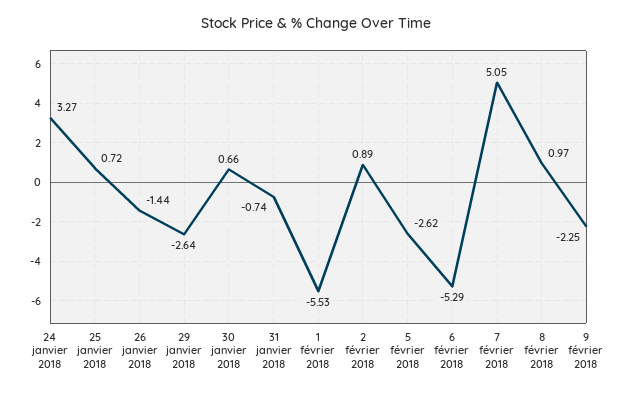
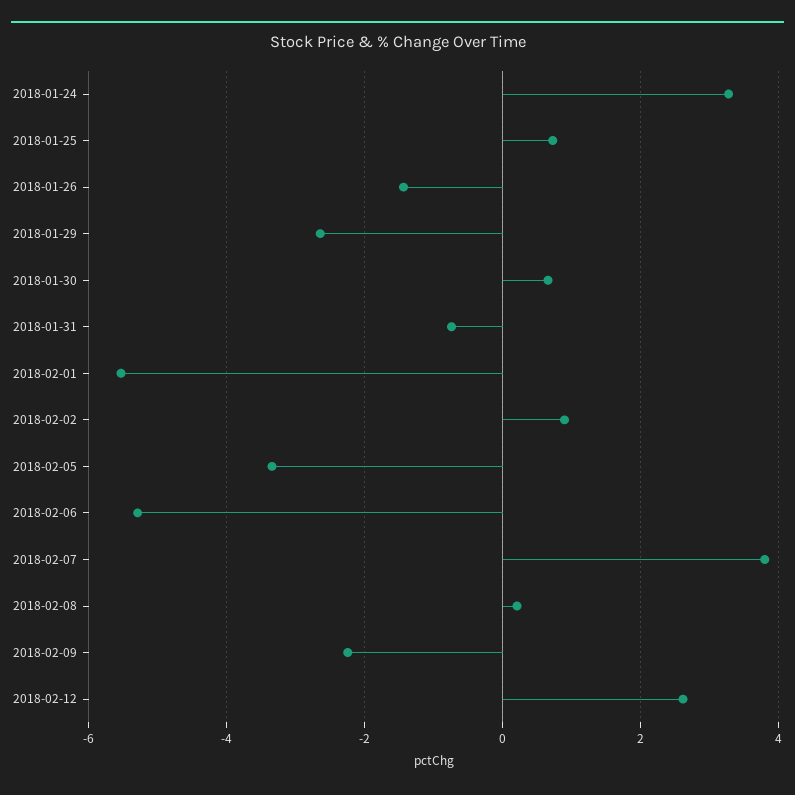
5 février 2018: -2.62 -> -3.4
7 février 2018: 5.05 -> 3.8
8 février 2018: 0.97 -> 0.2
2018-02-12: none -> 2.6

